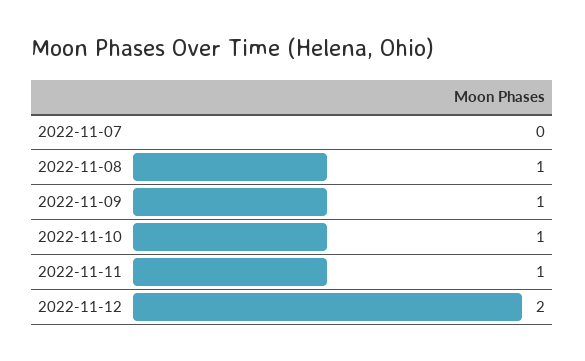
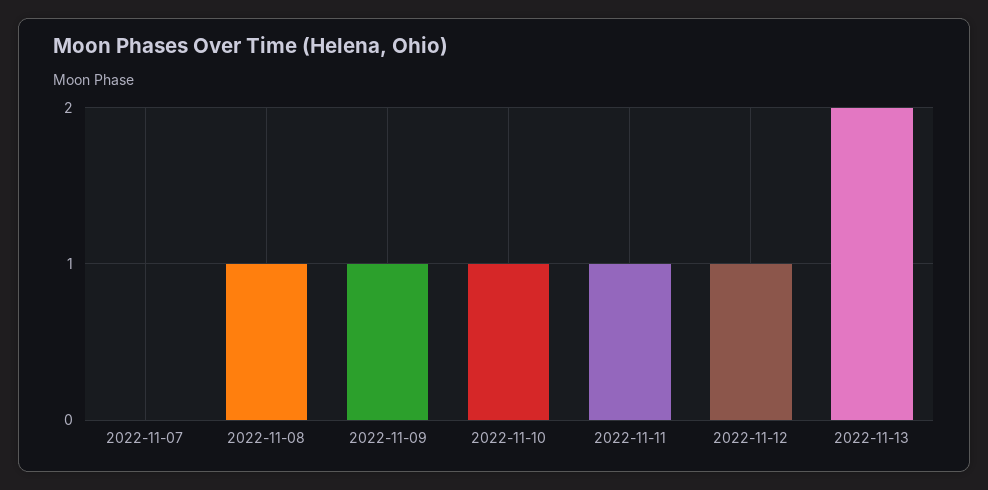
2022-11-12: 2 -> 1
2022-11-13: none -> 2

